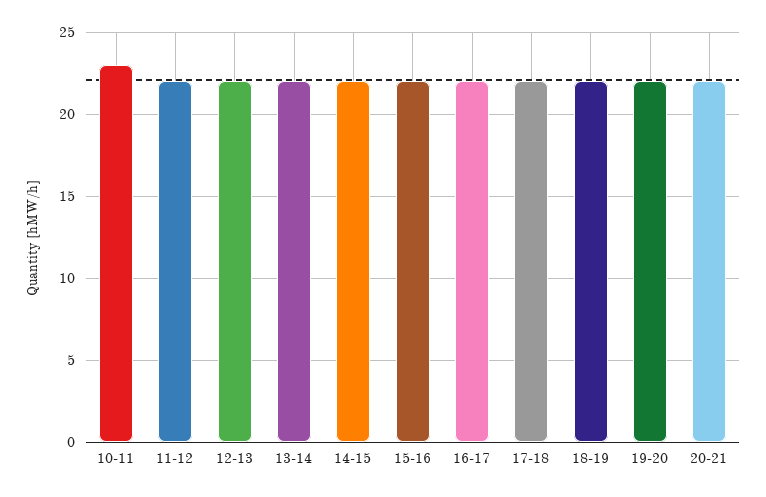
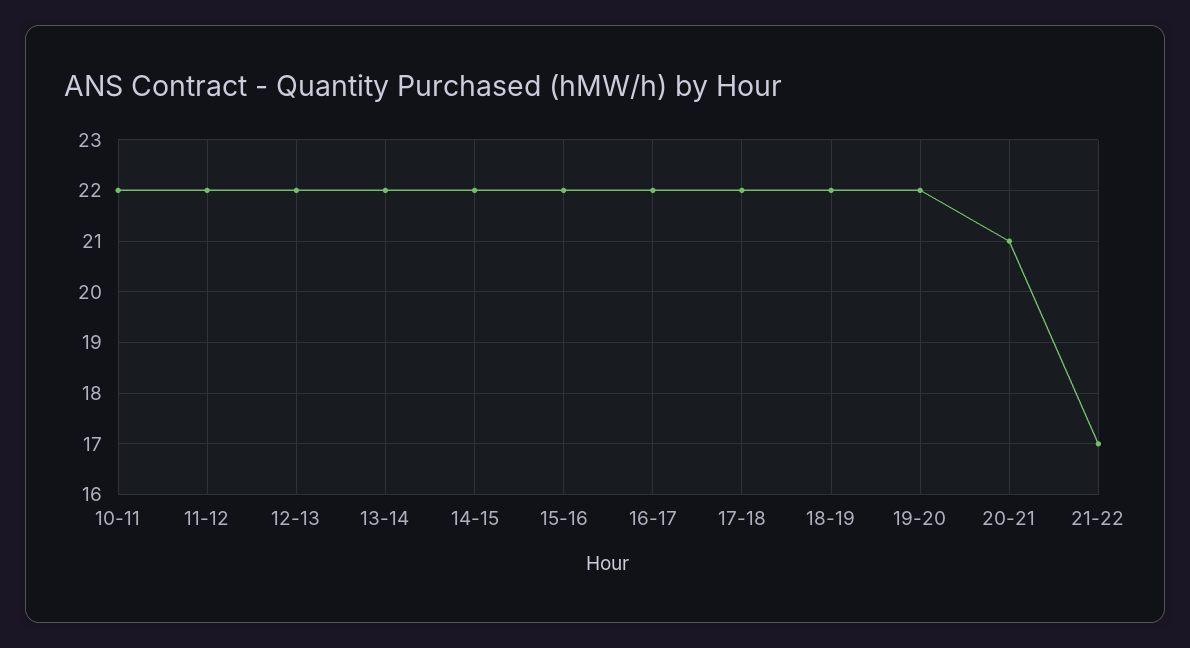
10-11: 23 -> 22
20-21: 22 -> 21
21-22: none -> 17

